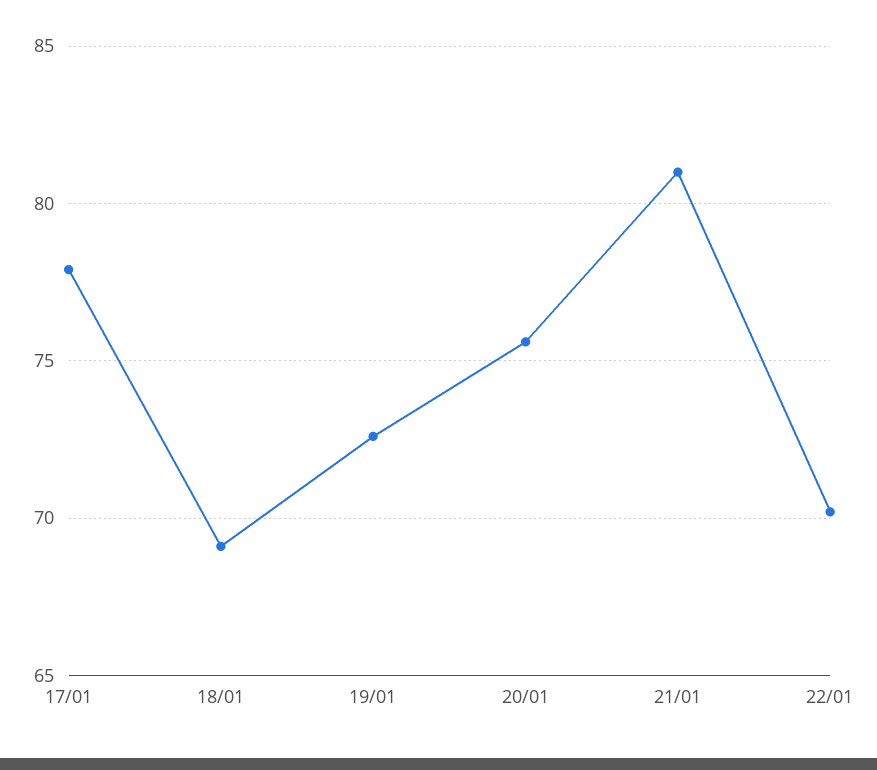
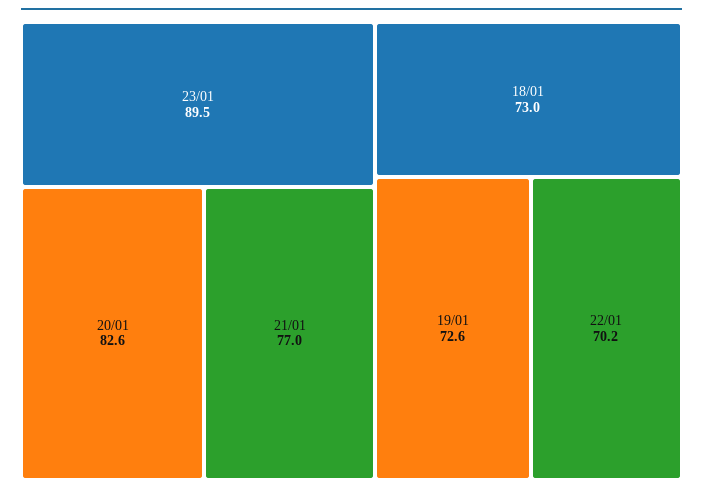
17/01: 78 -> none
18/01: 69 -> 73
20/01: 75.5 -> 82.6
21/01: 81 -> 77
23/01: none -> 89.5

